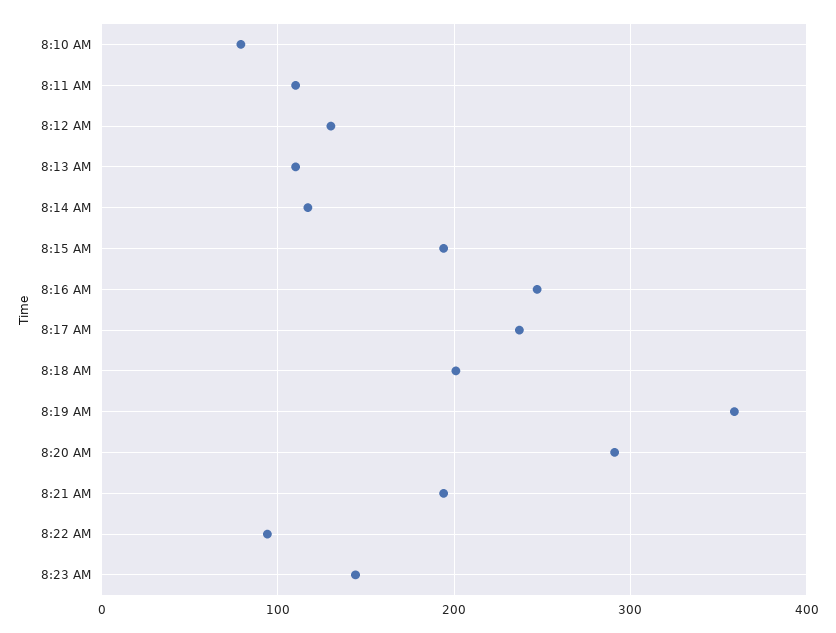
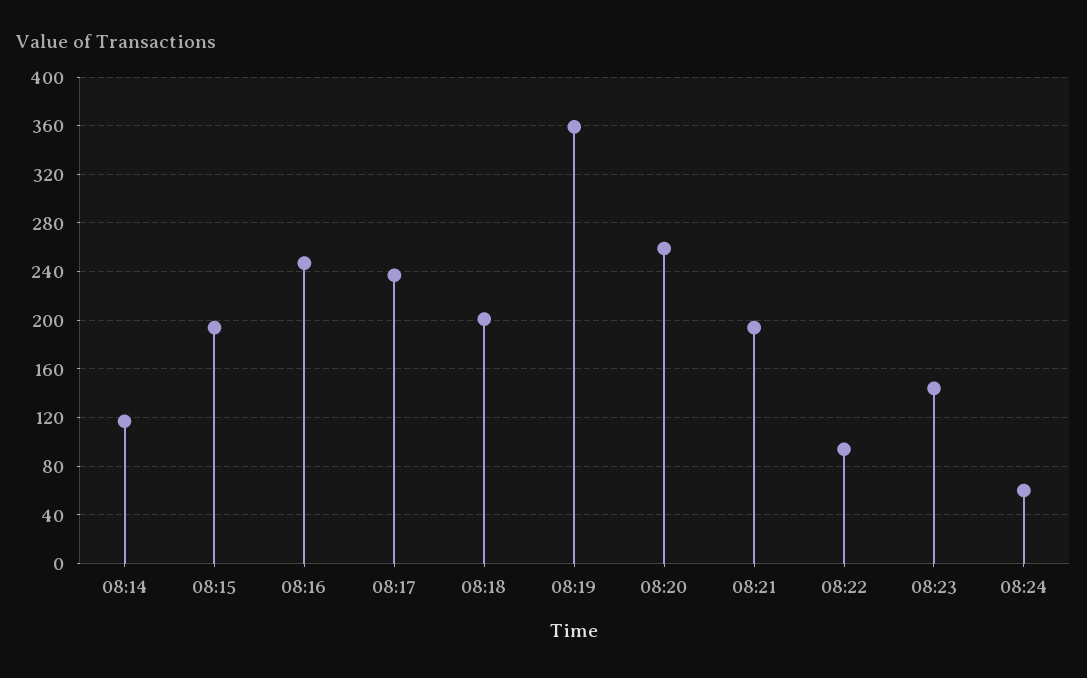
8:10 AM: 80 -> none
8:11 AM: 110 -> none
8:12 AM: 130 -> none
8:13 AM: 110 -> none
8:20 AM: 290 -> 260
08:24: none -> 60

